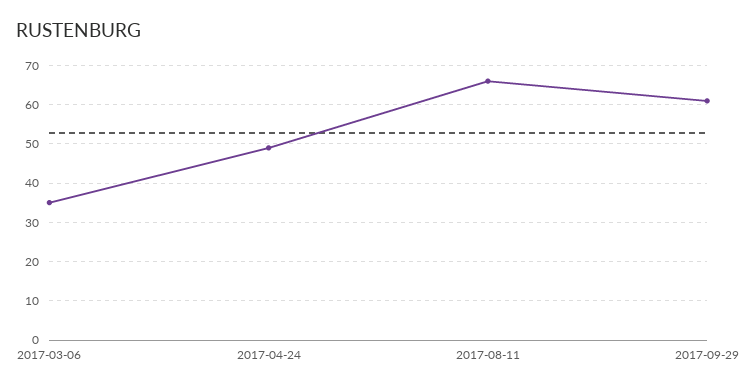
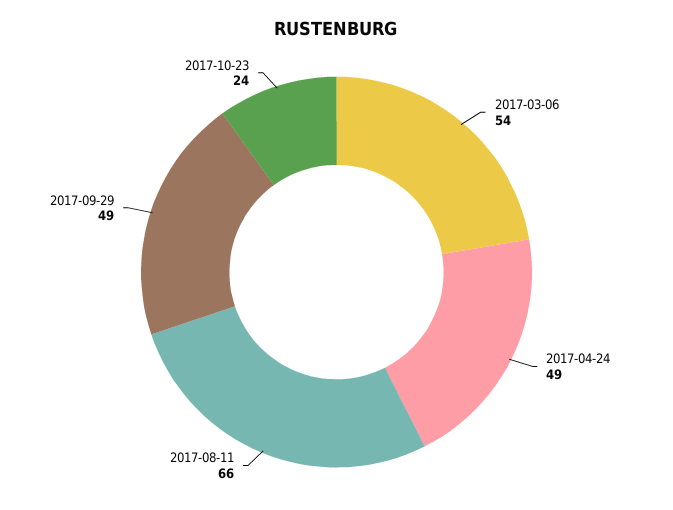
2017-03-06: 35 -> 54
2017-09-29: 60 -> 49
2017-10-23: none -> 24

